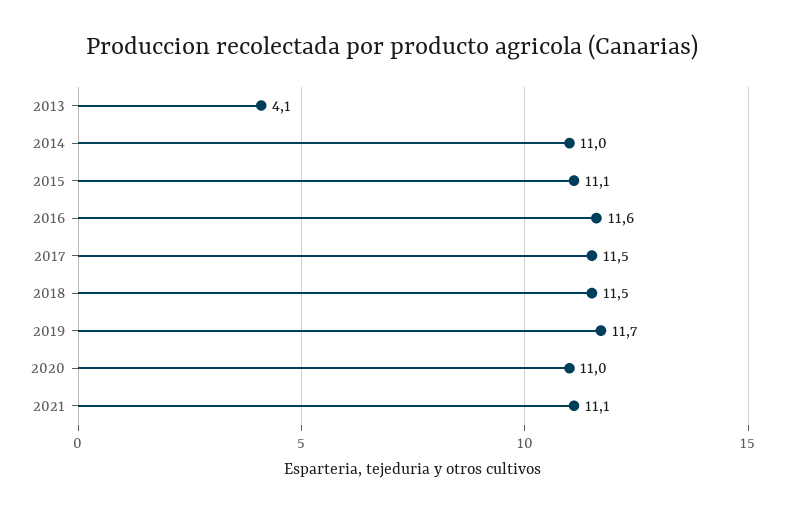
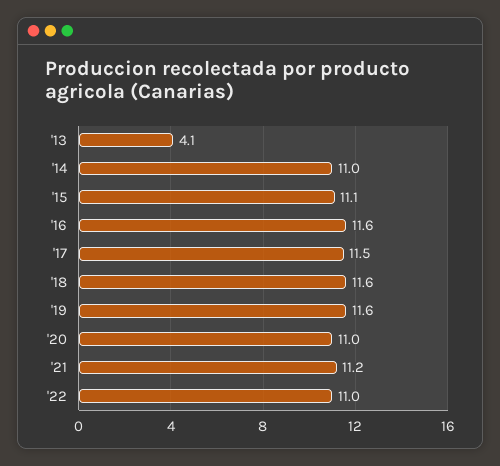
2018: 11.5 -> 11.6
2019: 11.7 -> 11.6
2021: 11.1 -> 11.2
'22: none -> 11

